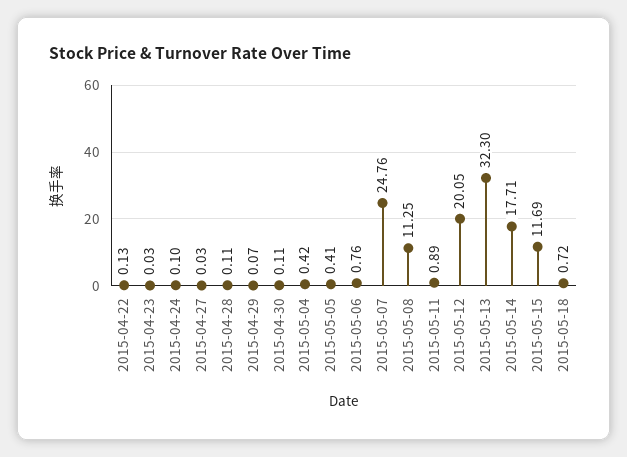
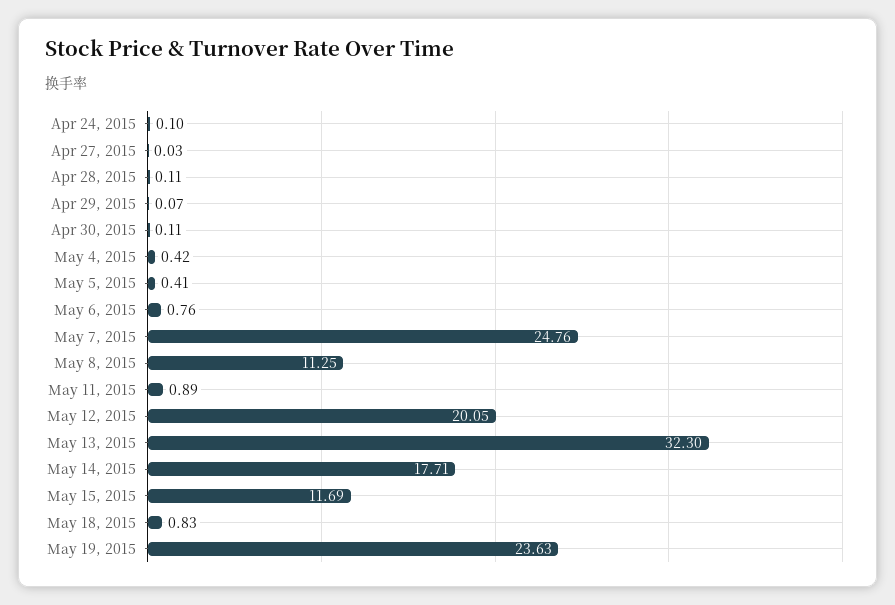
2015-04-22: 0.13 -> none
2015-04-23: 0.03 -> none
2015-05-18: 0.72 -> 0.83
May 19, 2015: none -> 23.63

